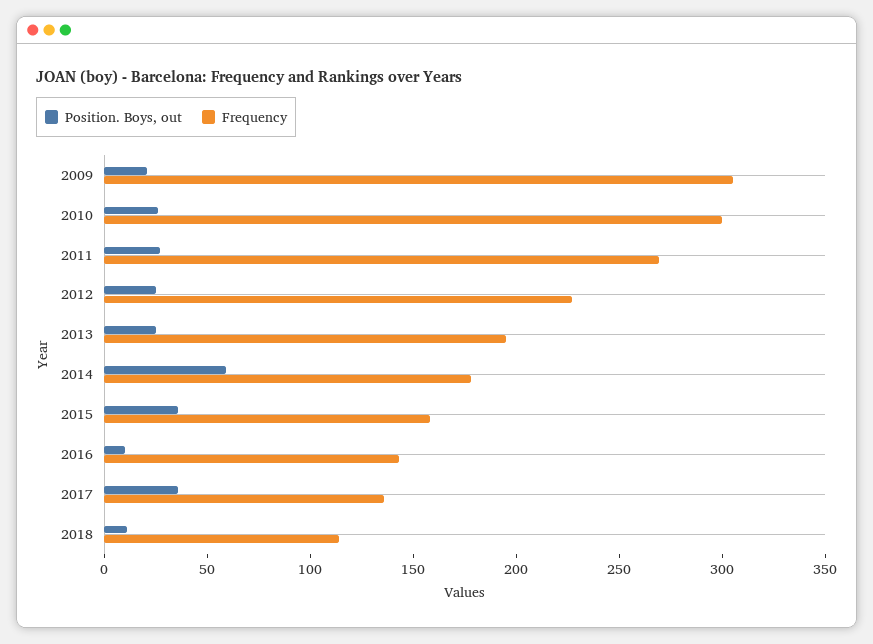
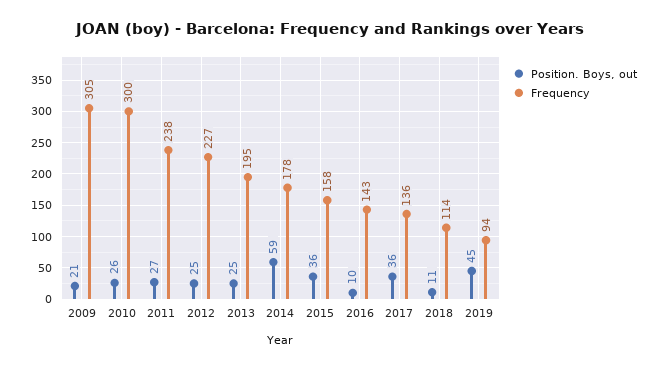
Frequency, 2011: 270 -> 238
Position. Boys, out, 2019: none -> 45
Frequency, 2019: none -> 94

